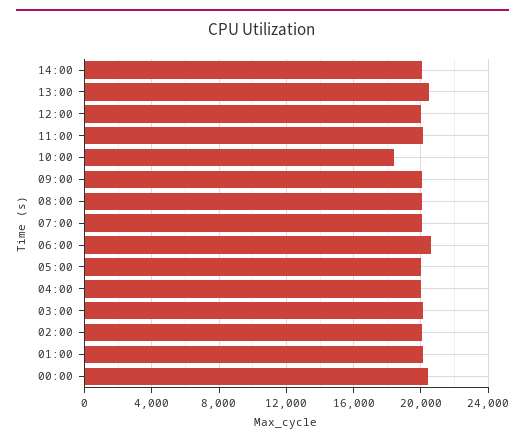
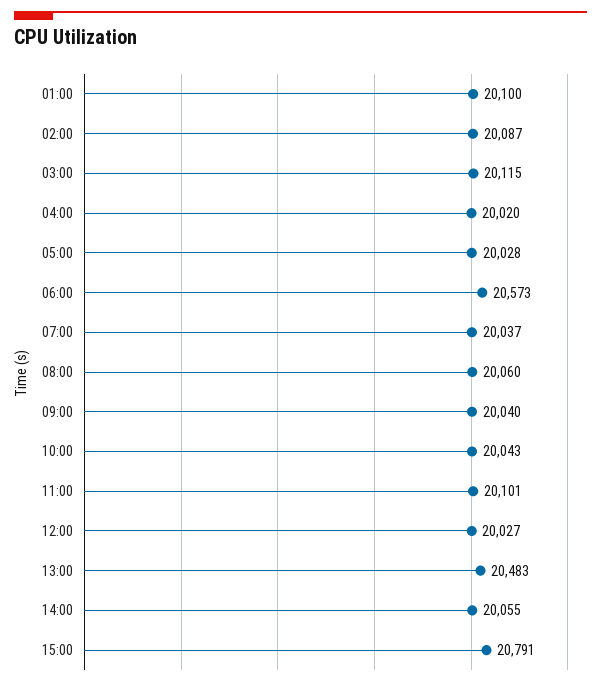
10:00: 18500 -> 20043
00:00: 20500 -> none
15:00: none -> 20791

